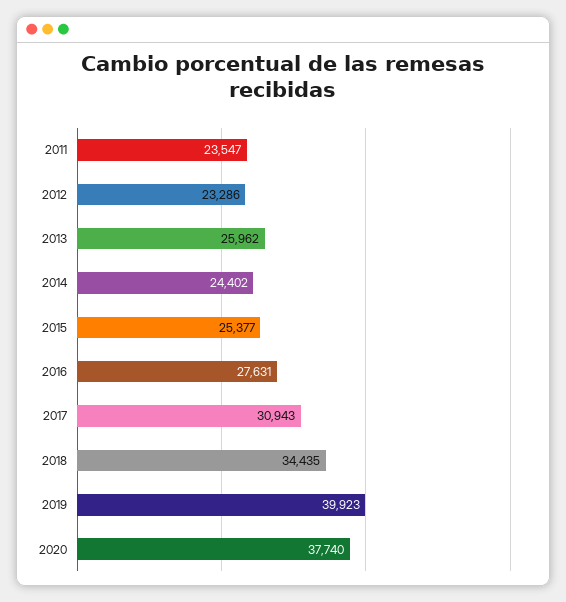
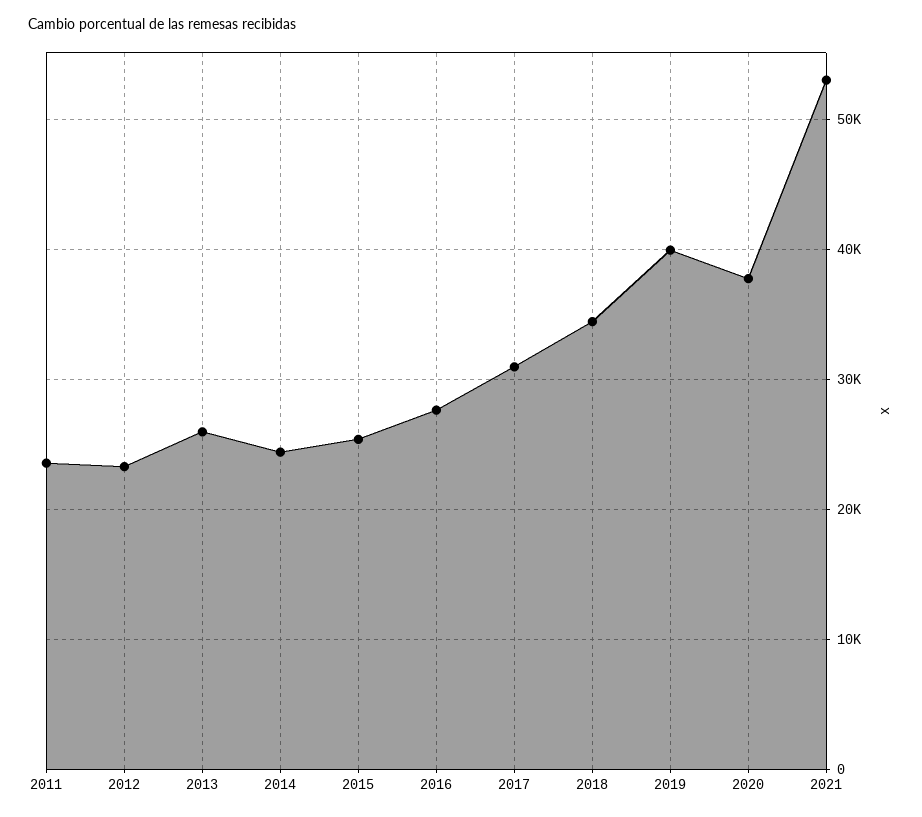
2021: none -> 53000

